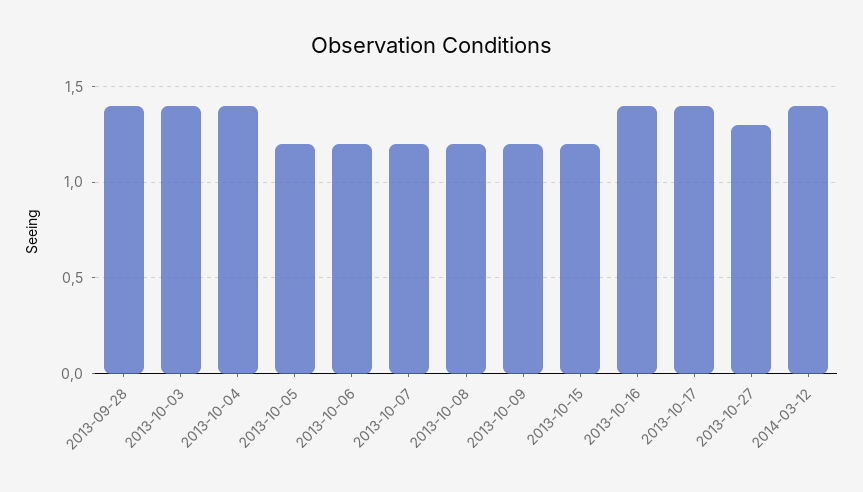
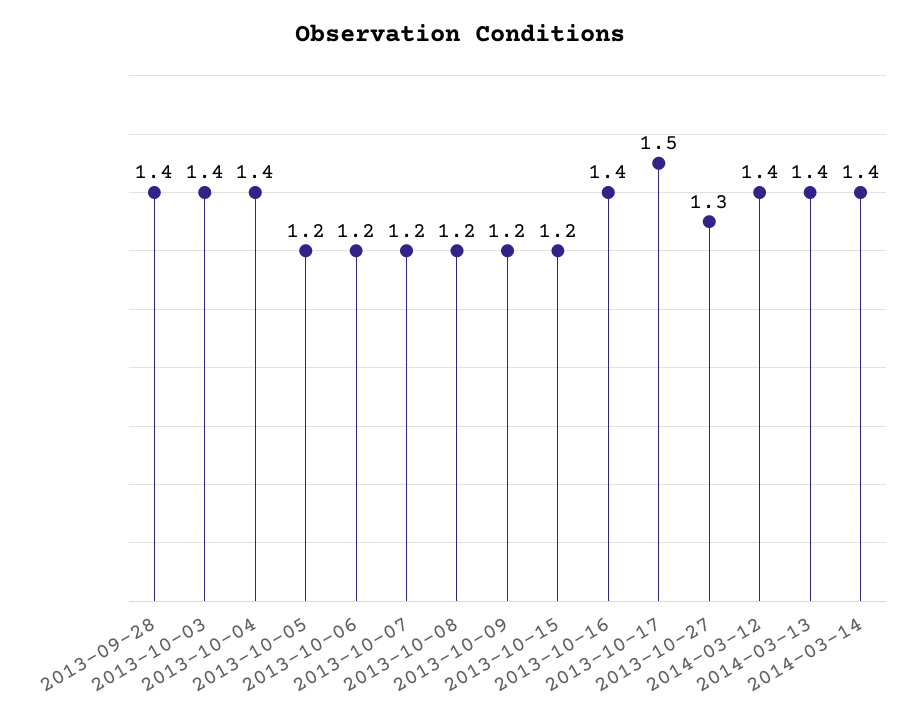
2013-10-17: 1.4 -> 1.5
2014-03-13: none -> 1.4
2014-03-14: none -> 1.4

